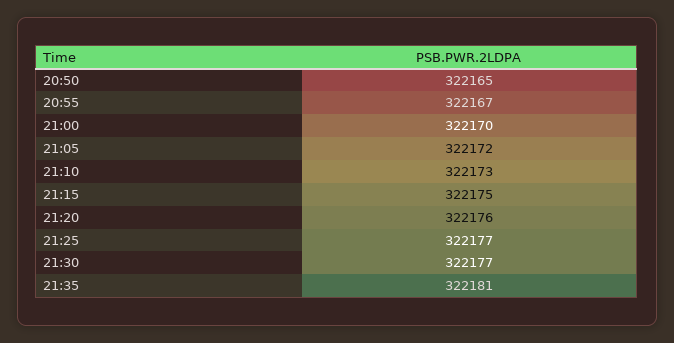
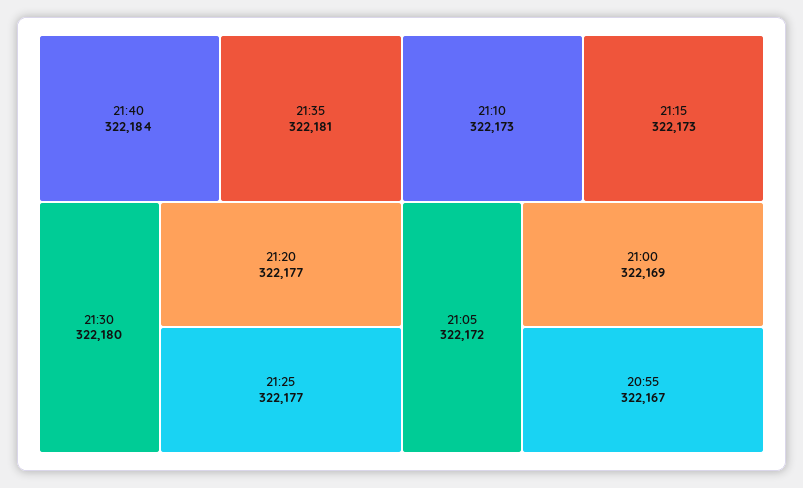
20:50: 322165 -> none
21:00: 322170 -> 322169
21:15: 322175 -> 322173
21:20: 322176 -> 322177
21:30: 322177 -> 322180
21:40: none -> 322184

